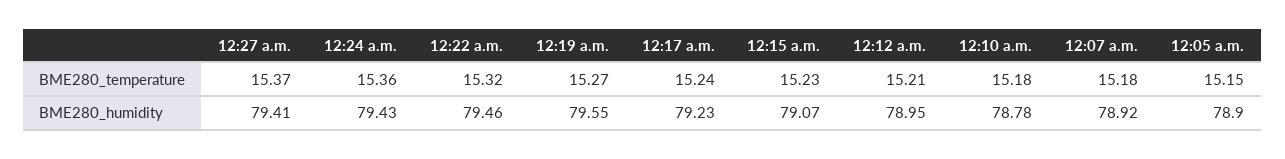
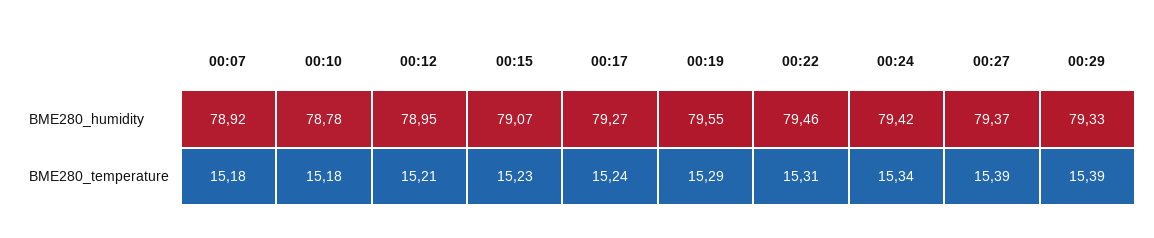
12:27 a.m., BME280_temperature: 15.37 -> 15.39
12:24 a.m., BME280_temperature: 15.36 -> 15.34
12:22 a.m., BME280_temperature: 15.32 -> 15.31
12:19 a.m., BME280_temperature: 15.27 -> 15.29
12:05 a.m., BME280_temperature: 15.15 -> none
12:27 a.m., BME280_humidity: 79.41 -> 79.37
12:24 a.m., BME280_humidity: 79.43 -> 79.42
12:17 a.m., BME280_humidity: 79.23 -> 79.27
12:05 a.m., BME280_humidity: 78.9 -> none
00:29, BME280_humidity: none -> 79.33
00:29, BME280_temperature: none -> 15.39

